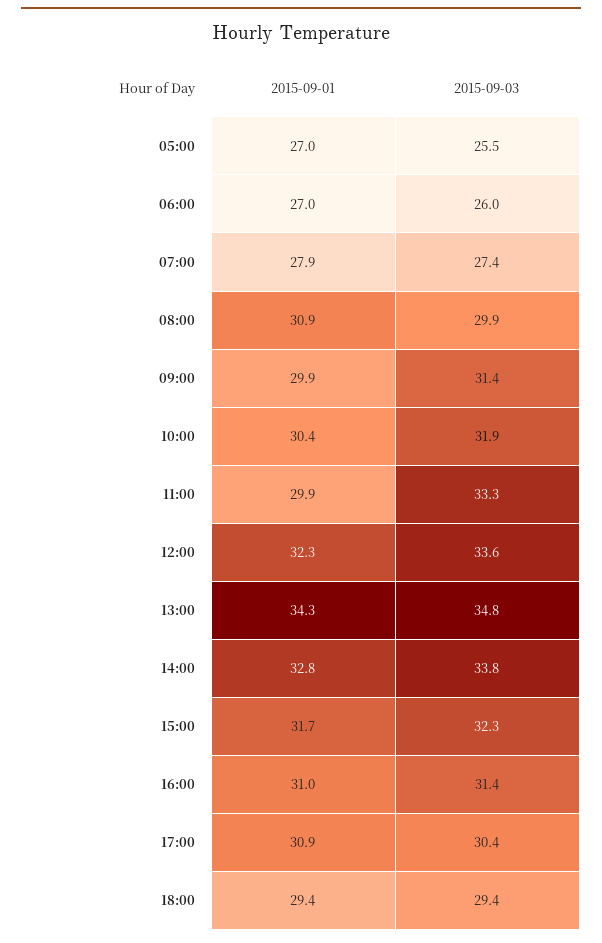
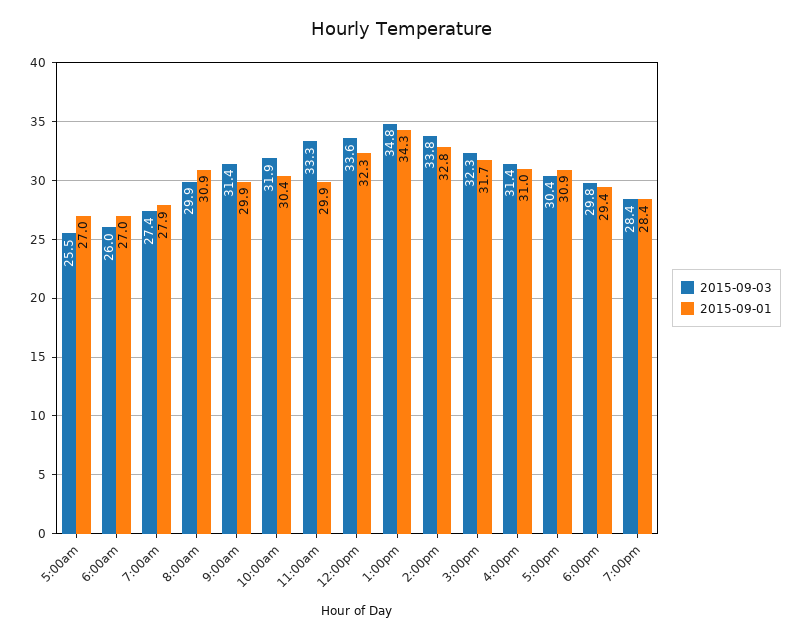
2015-09-03, 18:00: 29.4 -> 29.8
2015-09-03, 7:00pm: none -> 28.4
2015-09-01, 7:00pm: none -> 28.4

